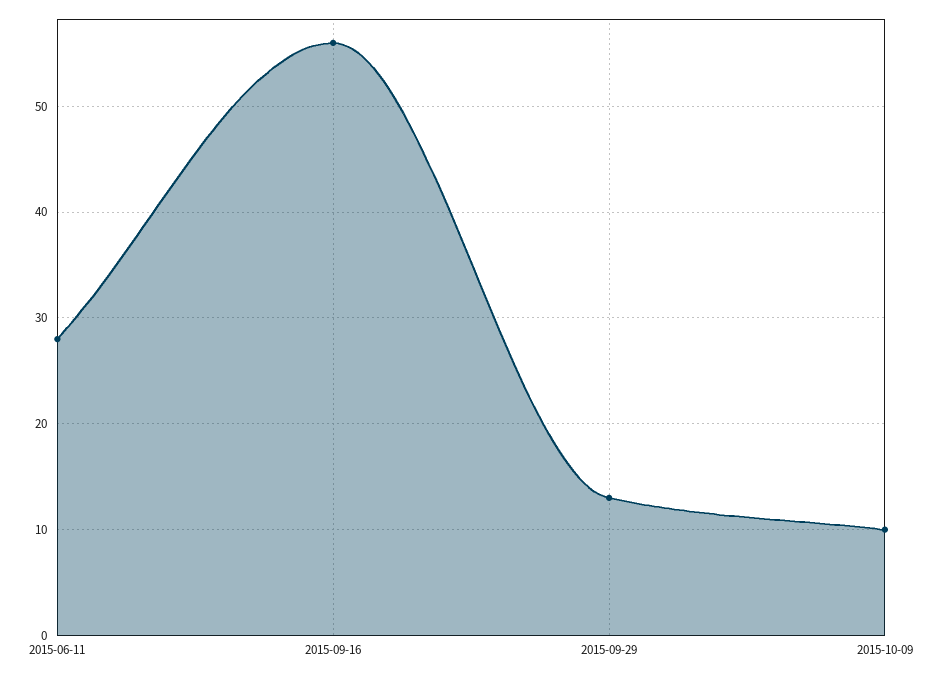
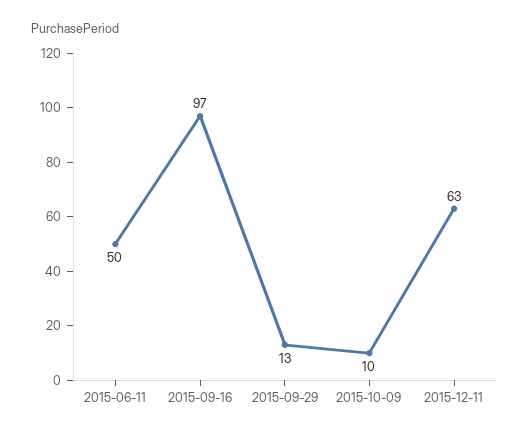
2015-06-11: 28 -> 50
2015-09-16: 56 -> 97
2015-12-11: none -> 63

